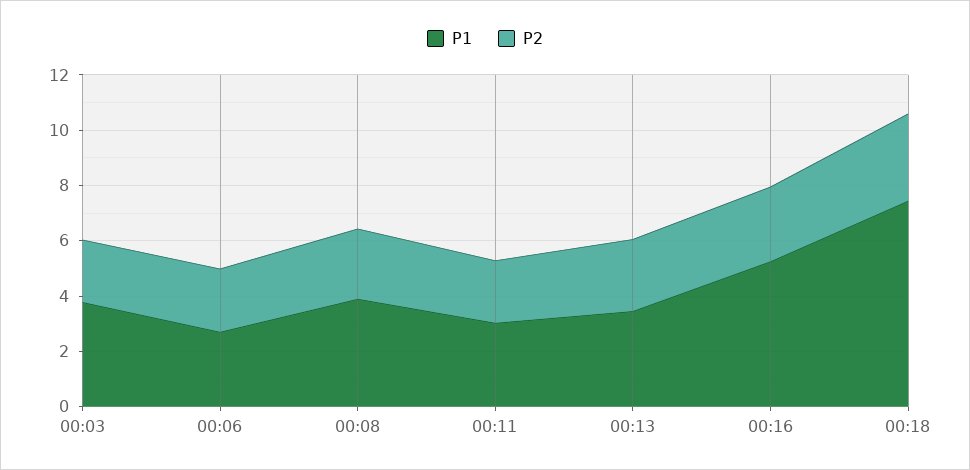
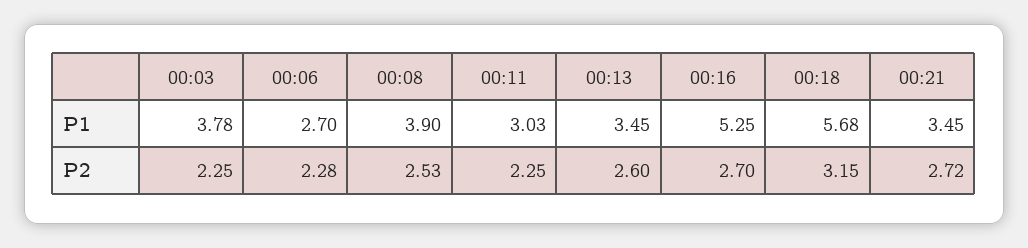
P1, 00:18: 7.5 -> 5.68
P1, 00:21: none -> 3.45
P2, 00:21: none -> 2.72

